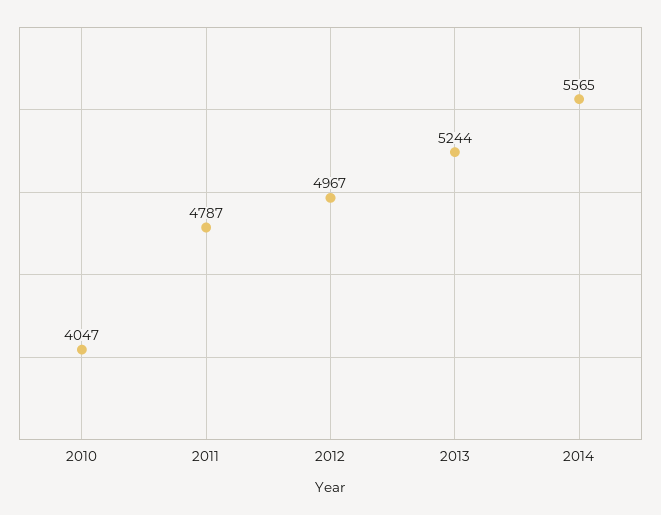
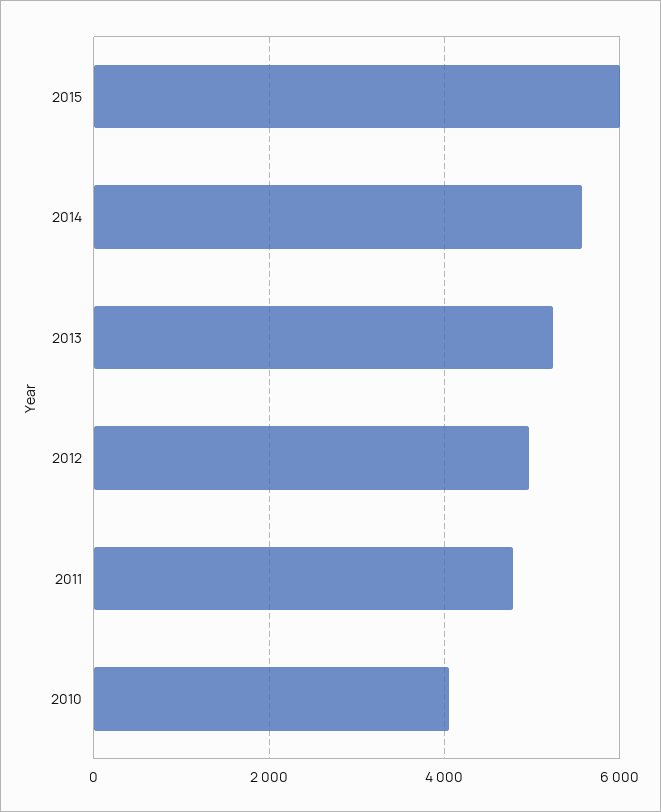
2015: none -> 6000

